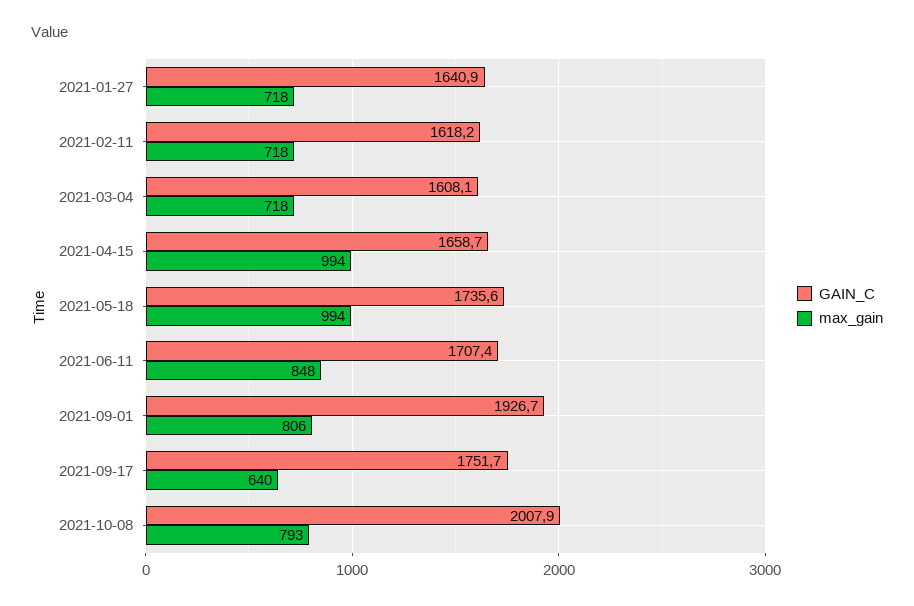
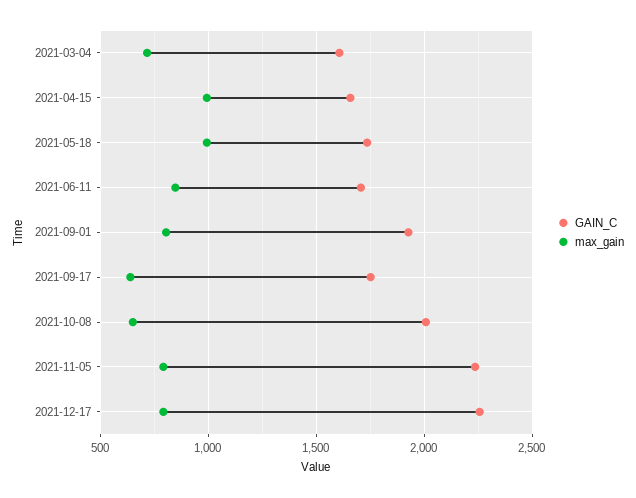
GAIN_C, 2021-01-27: 1640.9 -> none
max_gain, 2021-01-27: 718 -> none
GAIN_C, 2021-02-11: 1618.2 -> none
max_gain, 2021-02-11: 718 -> none
max_gain, 2021-10-08: 793 -> 650
GAIN_C, 2021-11-05: none -> 2250
max_gain, 2021-11-05: none -> 800
GAIN_C, 2021-12-17: none -> 2250
max_gain, 2021-12-17: none -> 800

